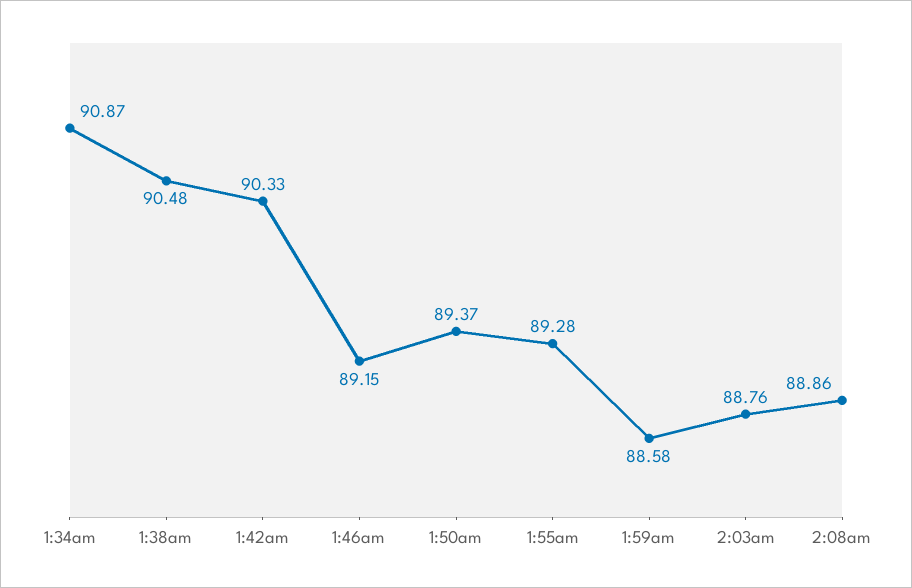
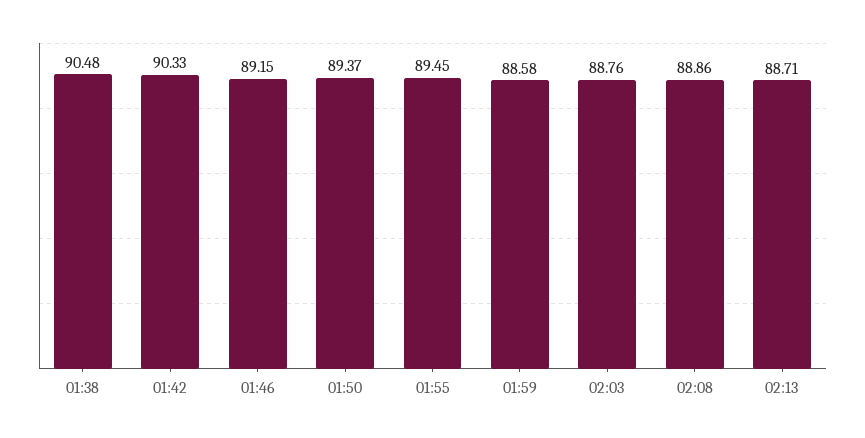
1:34am: 90.87 -> none
1:55am: 89.28 -> 89.45
02:13: none -> 88.71

